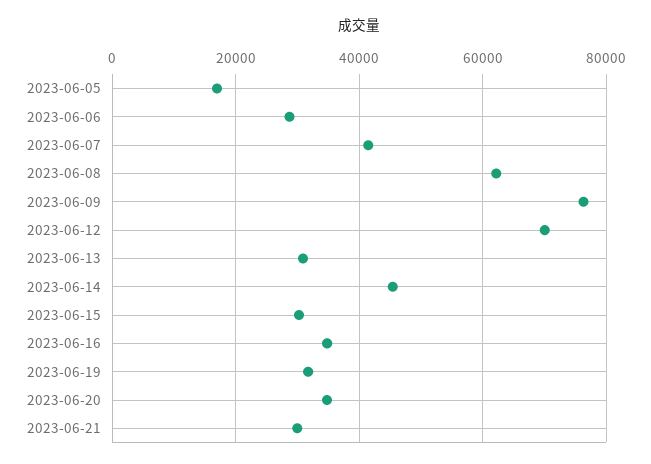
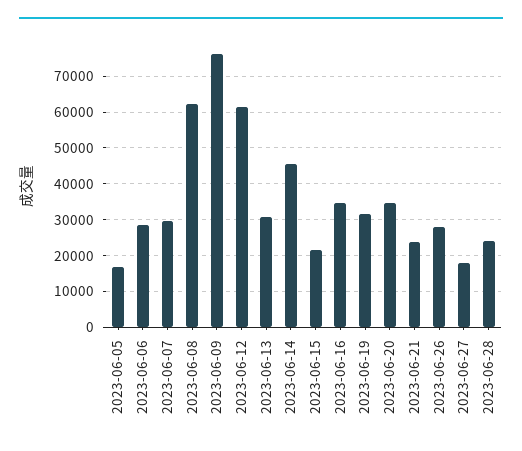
2023-06-07: 42000 -> 30000
2023-06-12: 70000 -> 62000
2023-06-15: 30000 -> 22000
2023-06-21: 30000 -> 24000
2023-06-26: none -> 28000
2023-06-27: none -> 18000
2023-06-28: none -> 24000

